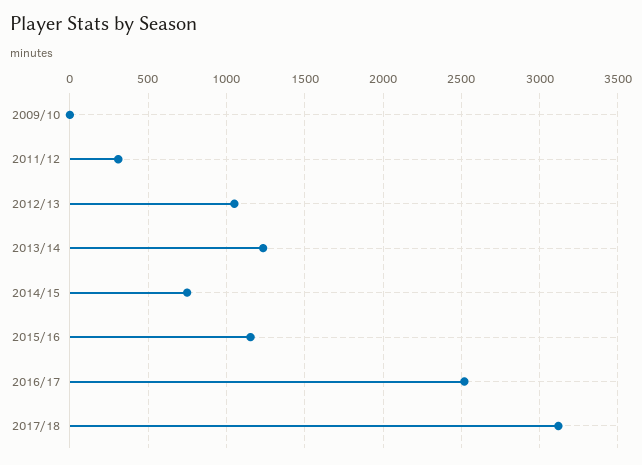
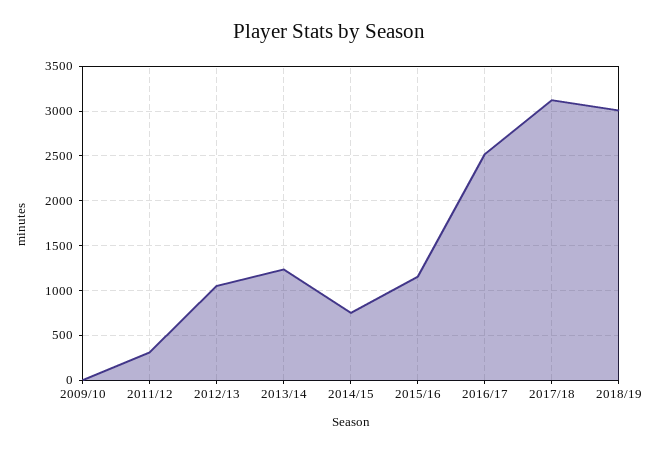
2018/19: none -> 3000

